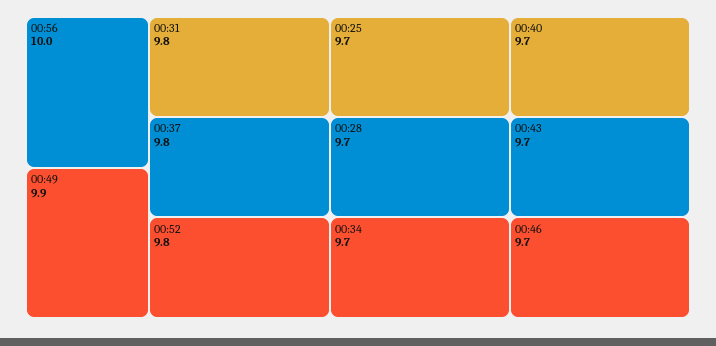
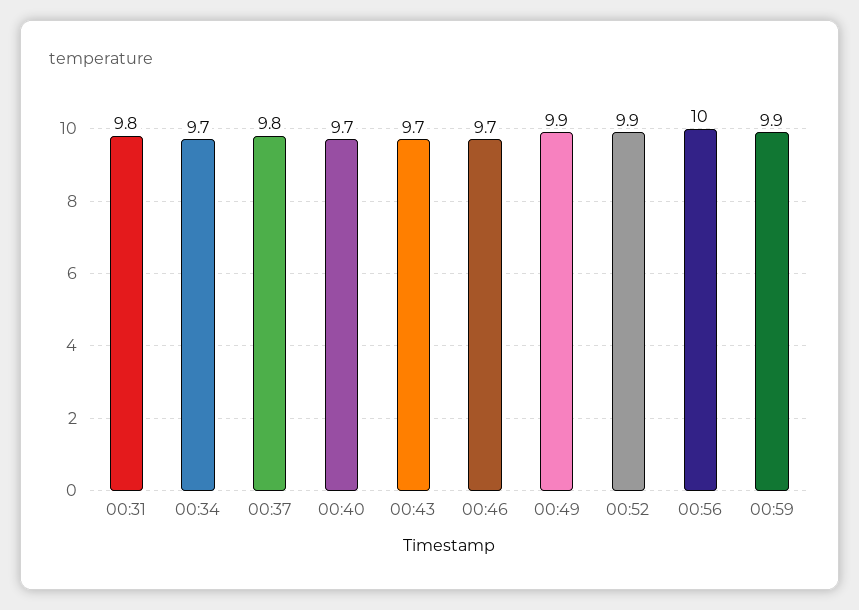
00:52: 9.8 -> 9.9
00:25: 9.7 -> none
00:28: 9.7 -> none
00:59: none -> 9.9

